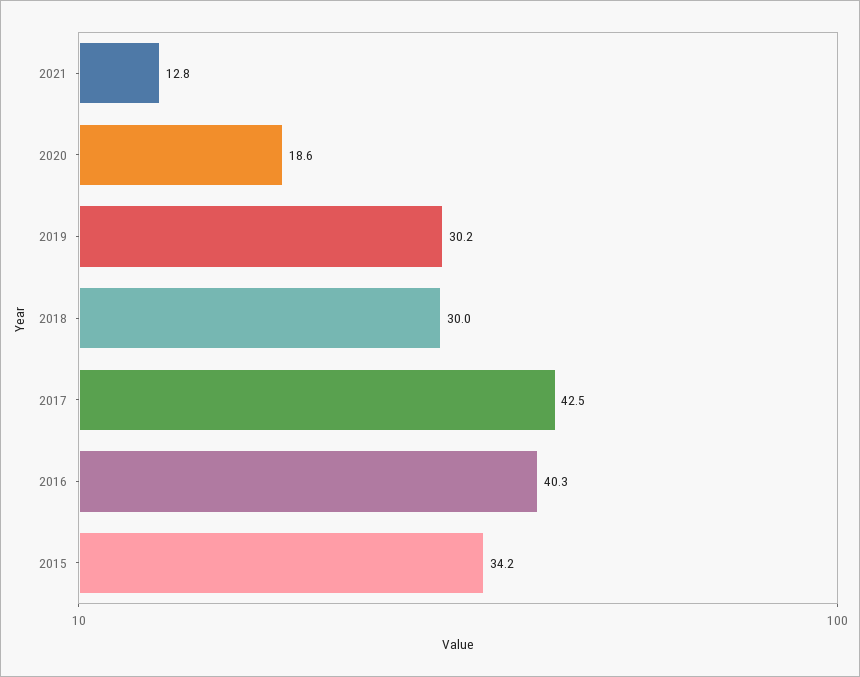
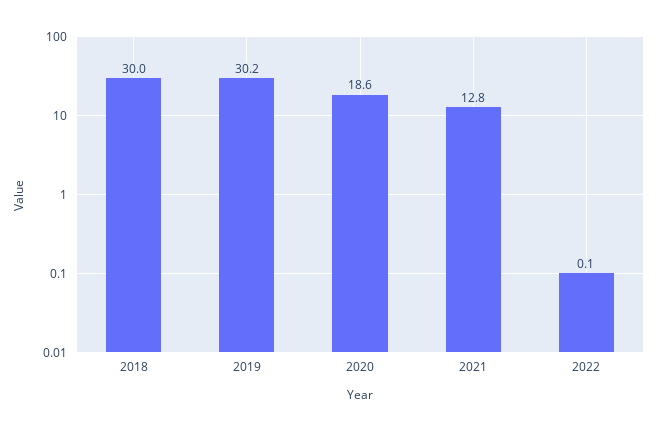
2017: 42.5 -> none
2016: 40.3 -> none
2015: 34.2 -> none
2022: none -> 0.1

